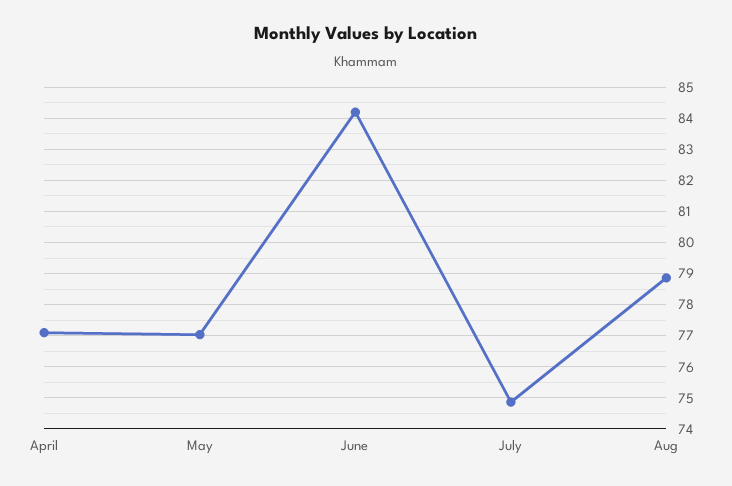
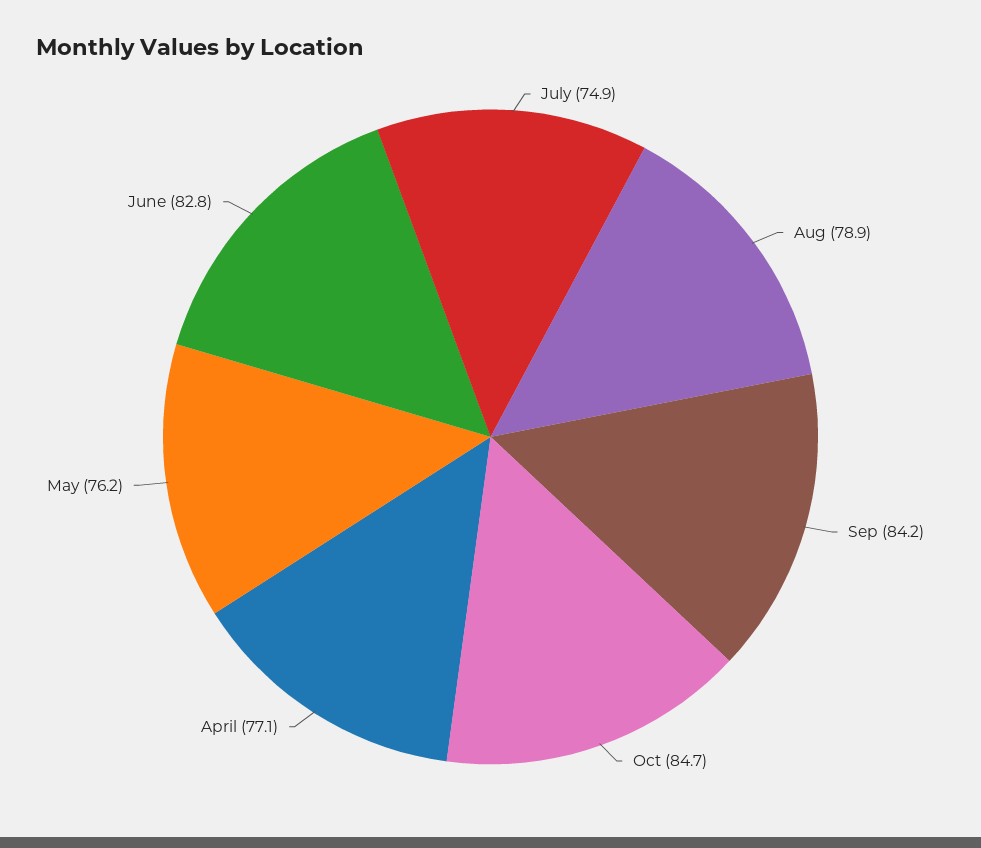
May: 77 -> 76.2
June: 84.2 -> 82.8
Sep: none -> 84.2
Oct: none -> 84.7

